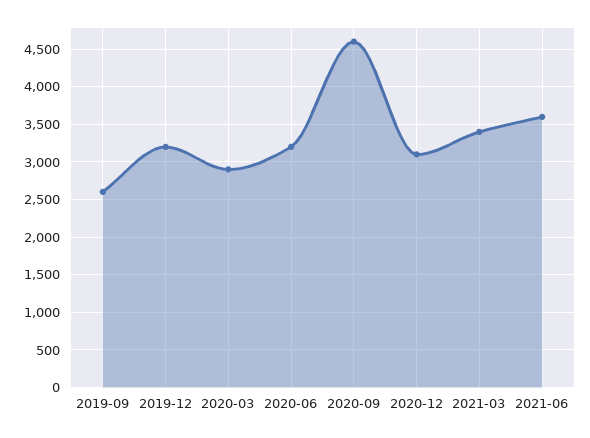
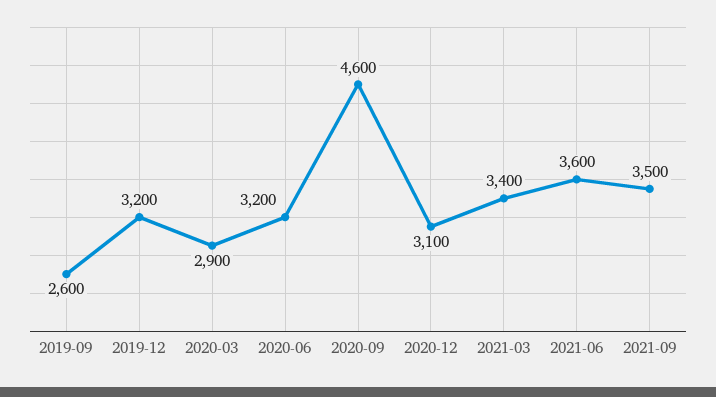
2021-09: none -> 3500

